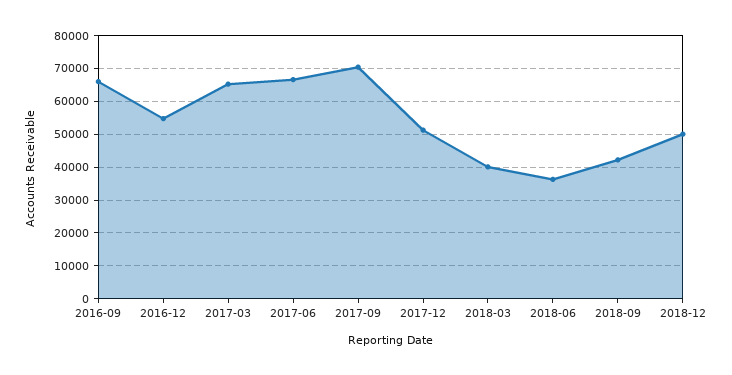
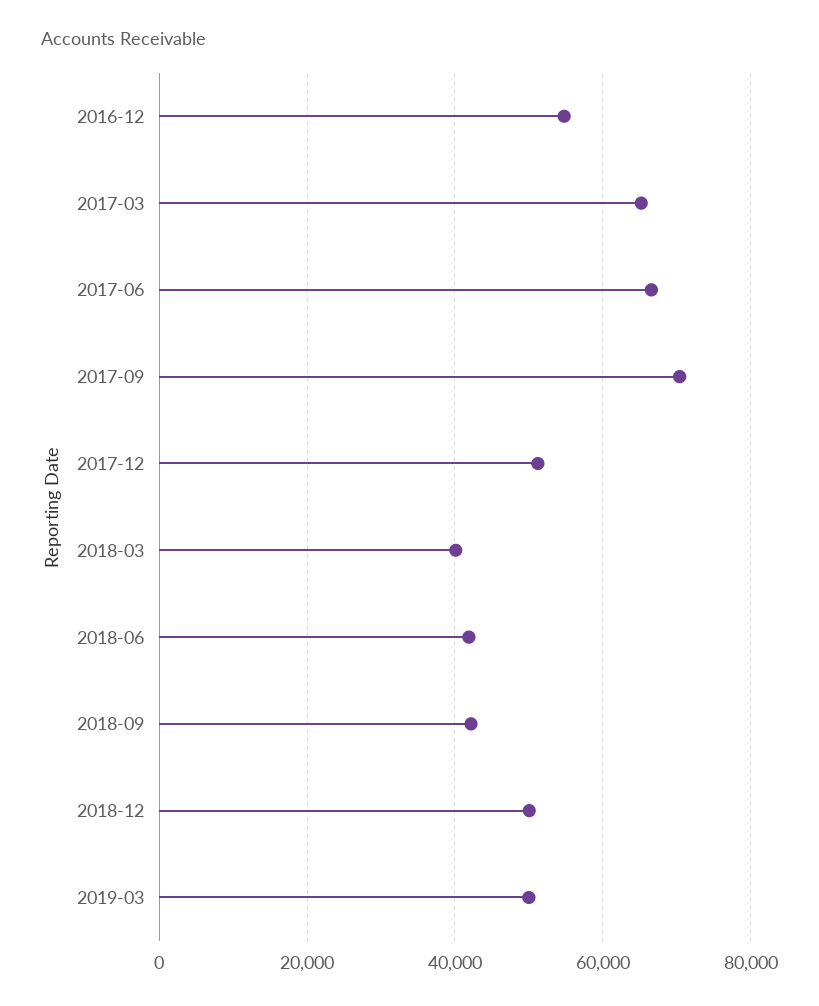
2016-09: 66000 -> none
2018-06: 36000 -> 42000
2019-03: none -> 50000

